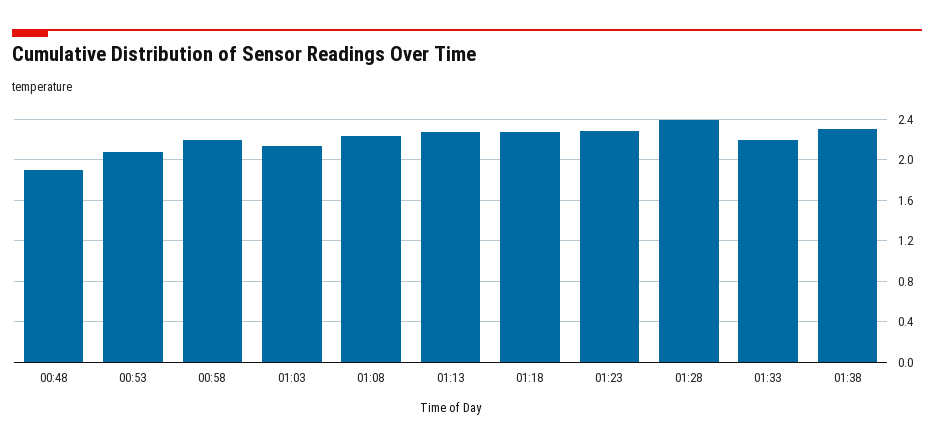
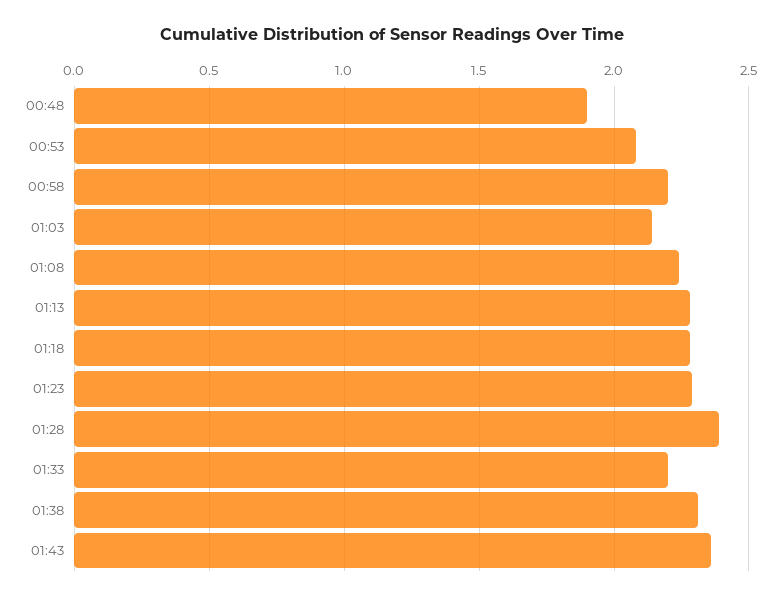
01:43: none -> 2.35

